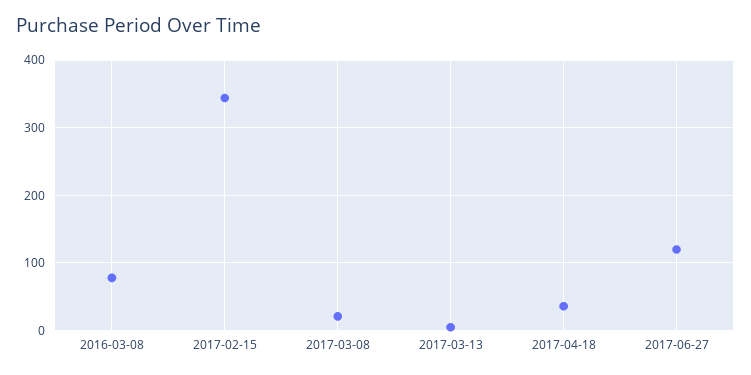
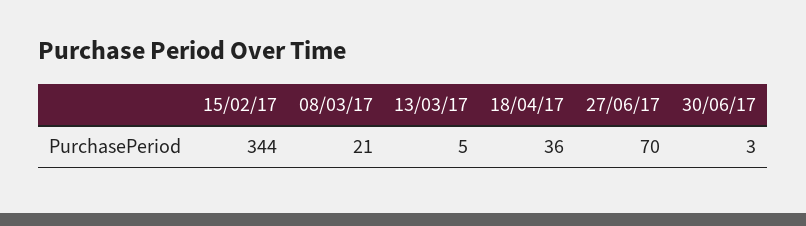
2016-03-08: 80 -> none
2017-06-27: 120 -> 70
30/06/17: none -> 3

